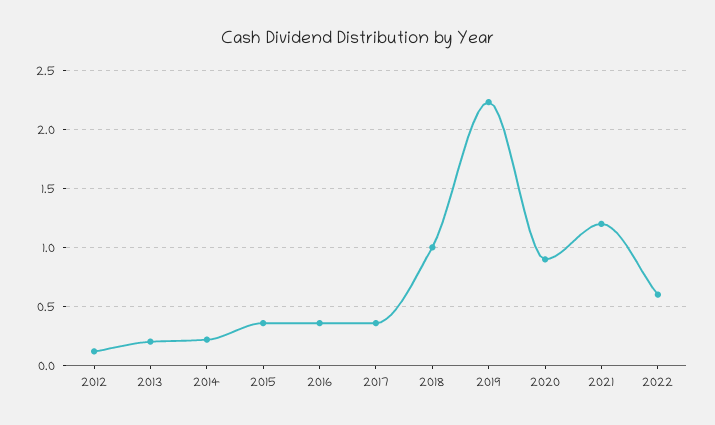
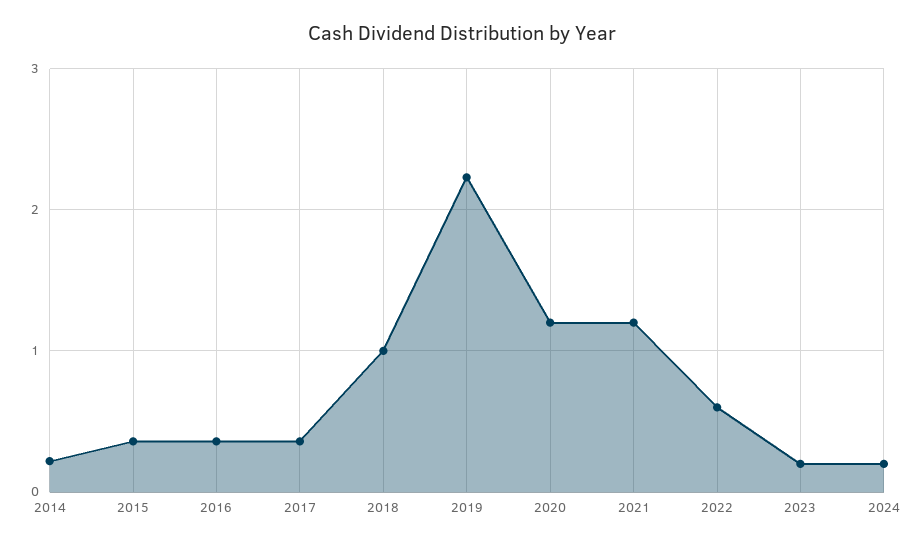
2012: 0.1 -> none
2013: 0.2 -> none
2020: 0.9 -> 1.2
2023: none -> 0.2
2024: none -> 0.2

